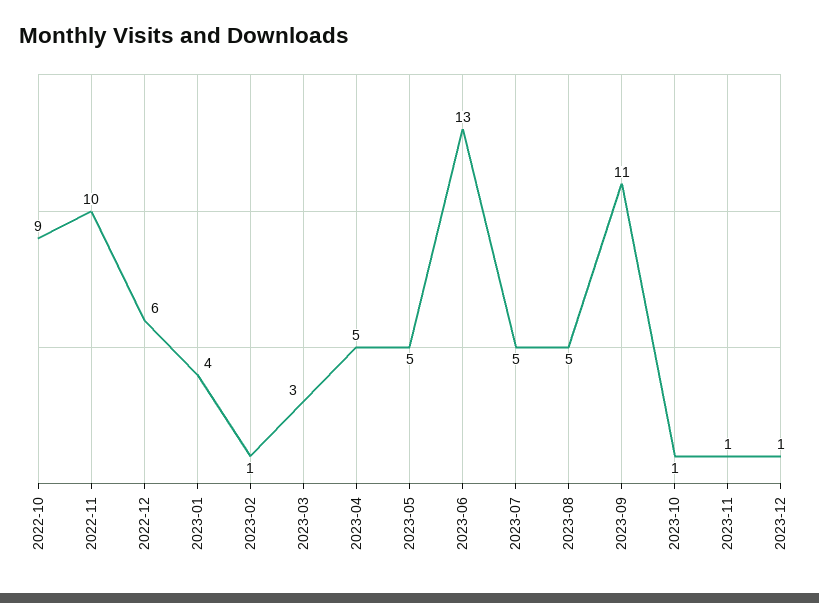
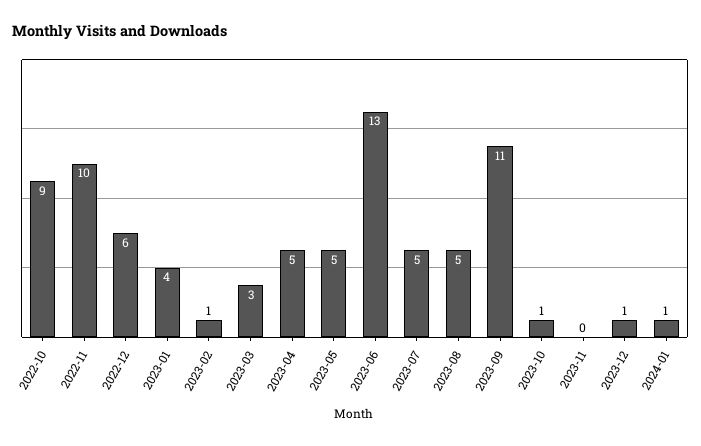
2023-11: 1 -> 0
2024-01: none -> 1

